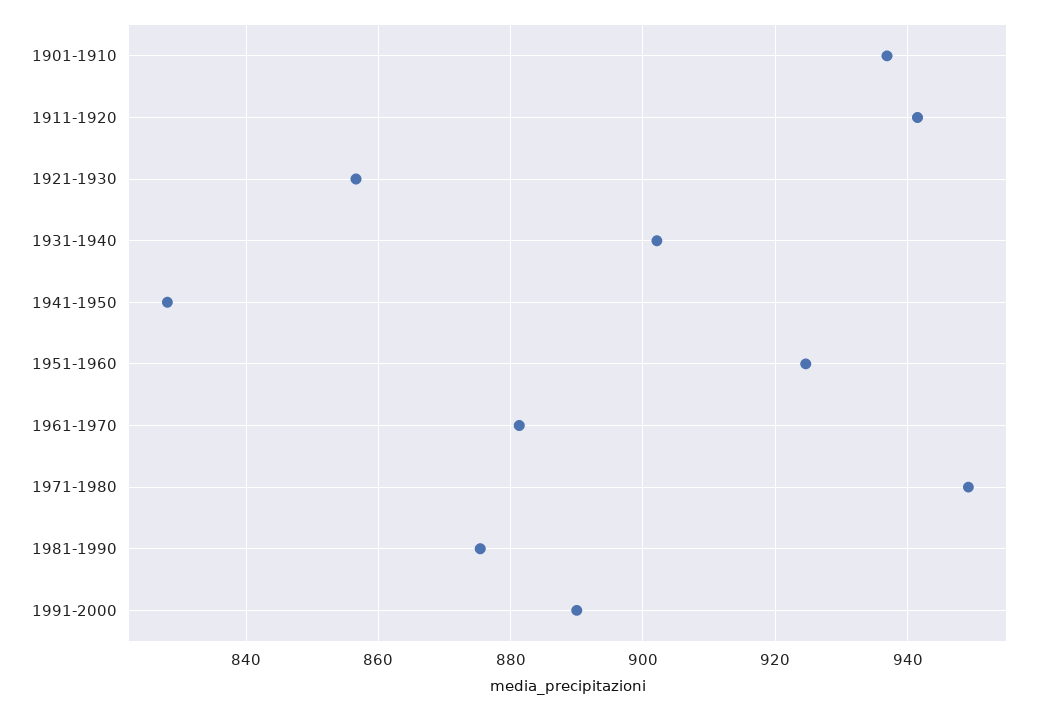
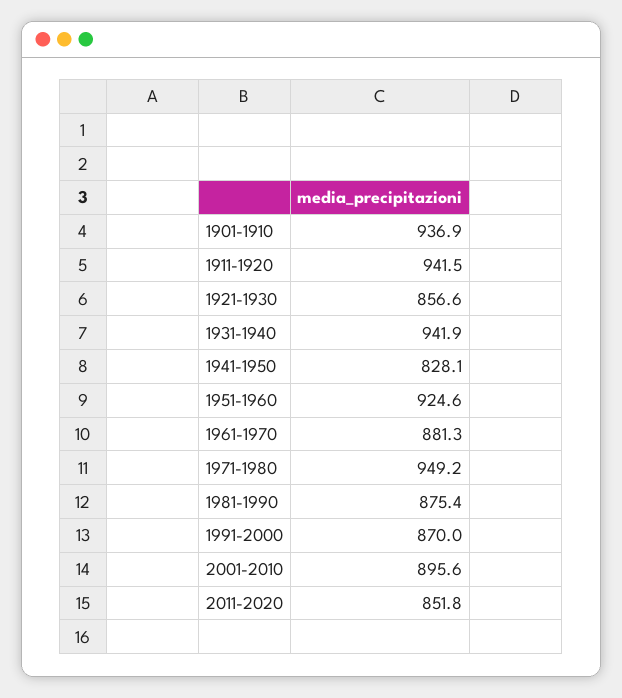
1931-1940: 902 -> 941.9
1991-2000: 890 -> 870
2001-2010: none -> 895.6
2011-2020: none -> 851.8

